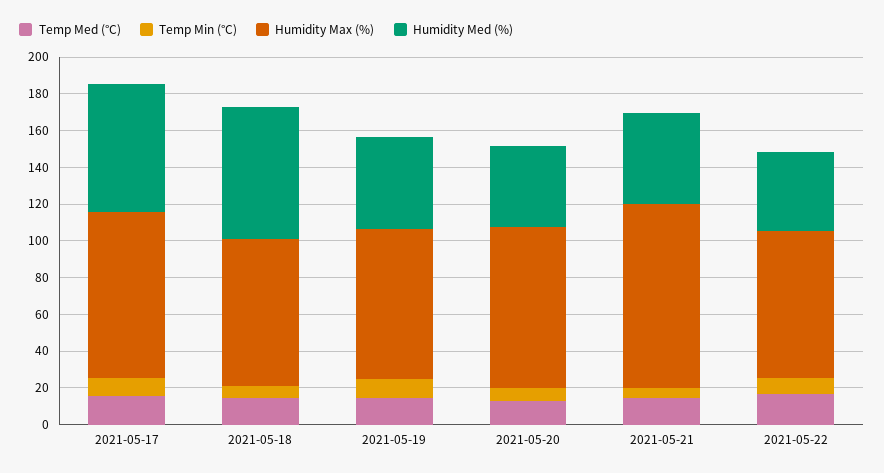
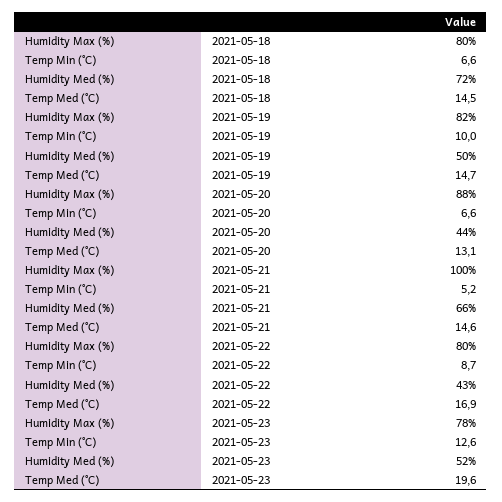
Temp Med (°C), 2021-05-17: 15 -> none
Temp Min (°C), 2021-05-17: 10 -> none
Humidity Max (%), 2021-05-17: 90 -> none
Humidity Med (%), 2021-05-17: 70 -> none
Humidity Med (%), 2021-05-21: 50 -> 66
Humidity Max (%), 2021-05-23: none -> 78
Temp Min (°C), 2021-05-23: none -> 12.6
Humidity Med (%), 2021-05-23: none -> 52
Temp Med (°C), 2021-05-23: none -> 19.6

